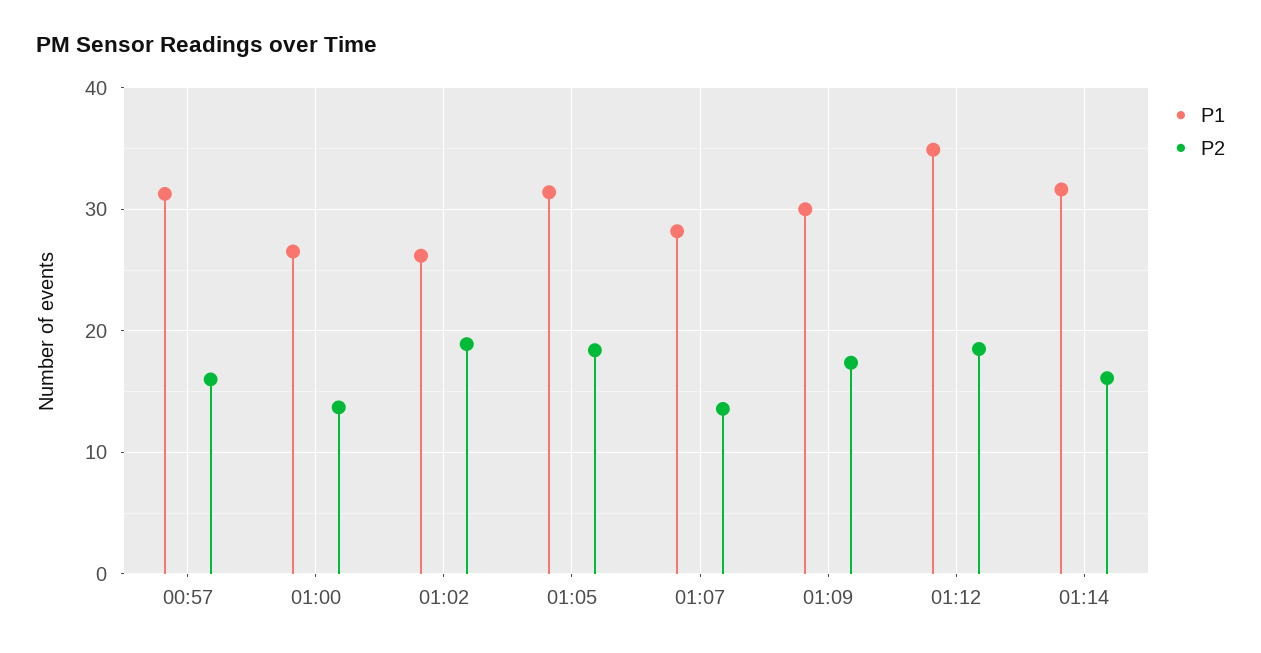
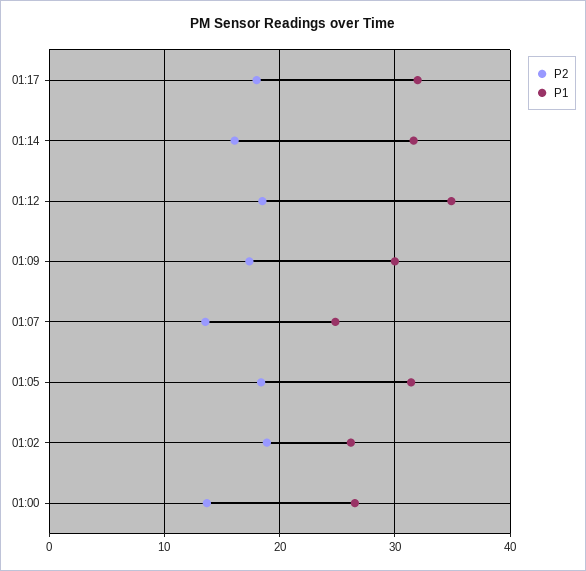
P1, 00:57: 31 -> none
P2, 00:57: 16 -> none
P1, 01:07: 28 -> 25
P2, 01:17: none -> 18
P1, 01:17: none -> 32

